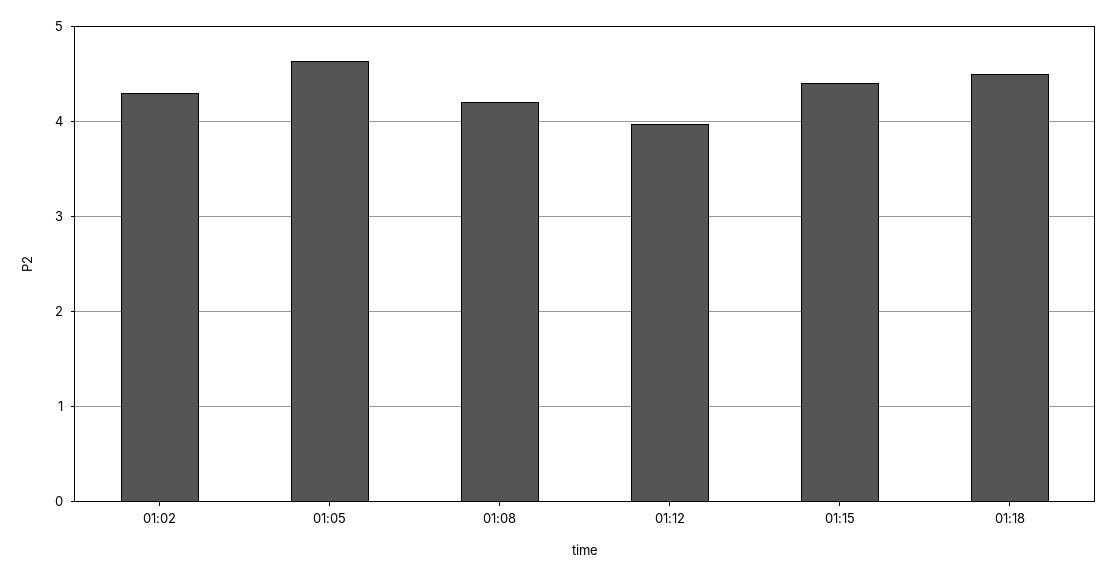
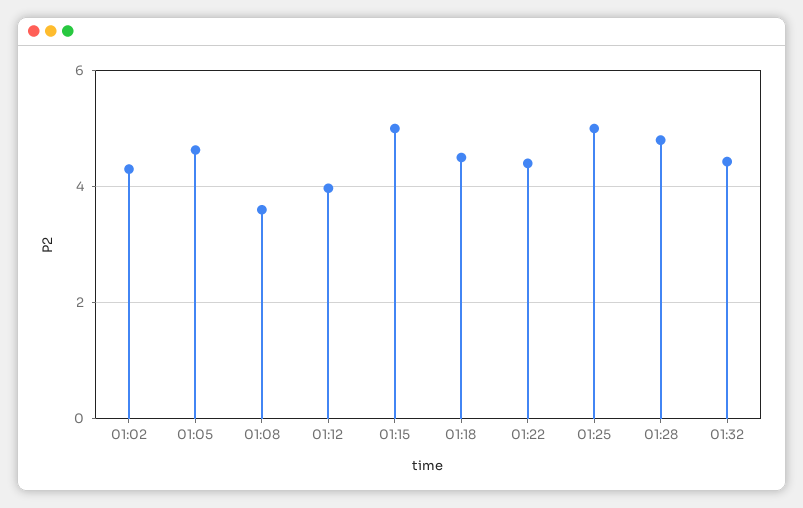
01:08: 4.2 -> 3.6
01:15: 4.4 -> 5
01:22: none -> 4.4
01:25: none -> 5
01:28: none -> 4.8
01:32: none -> 4.4

